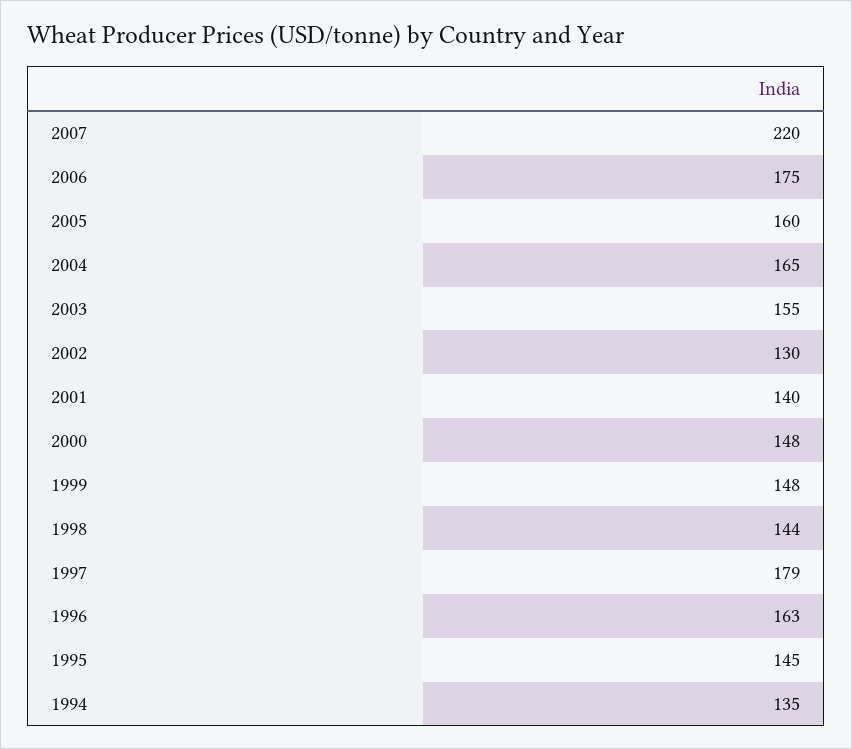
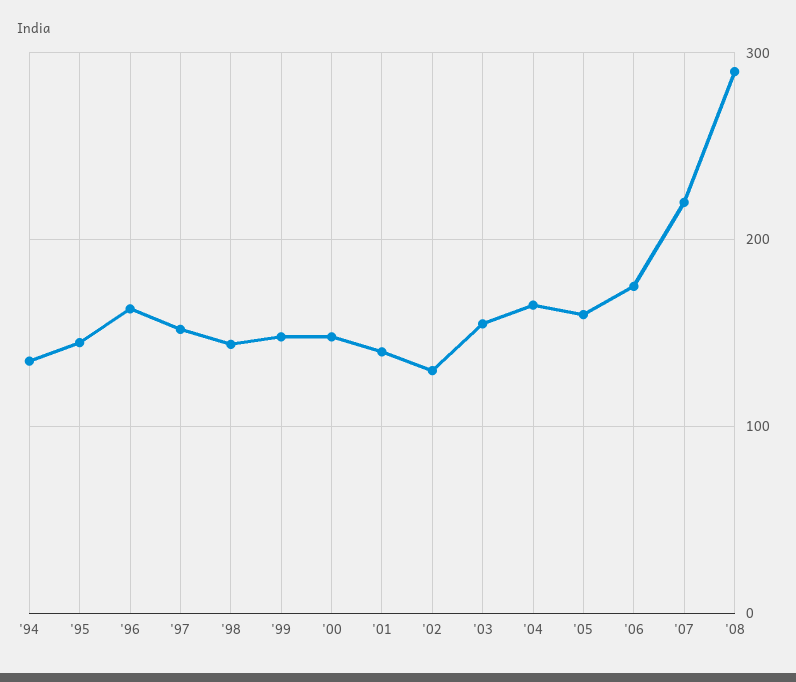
1997: 179 -> 150
'08: none -> 290

